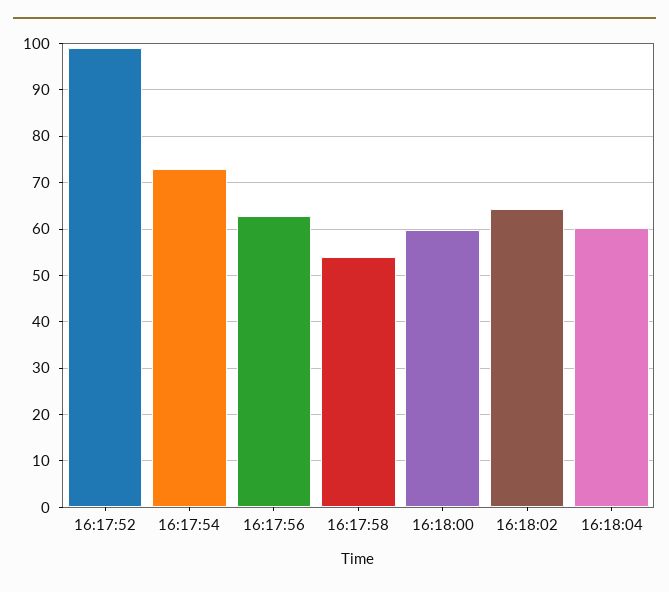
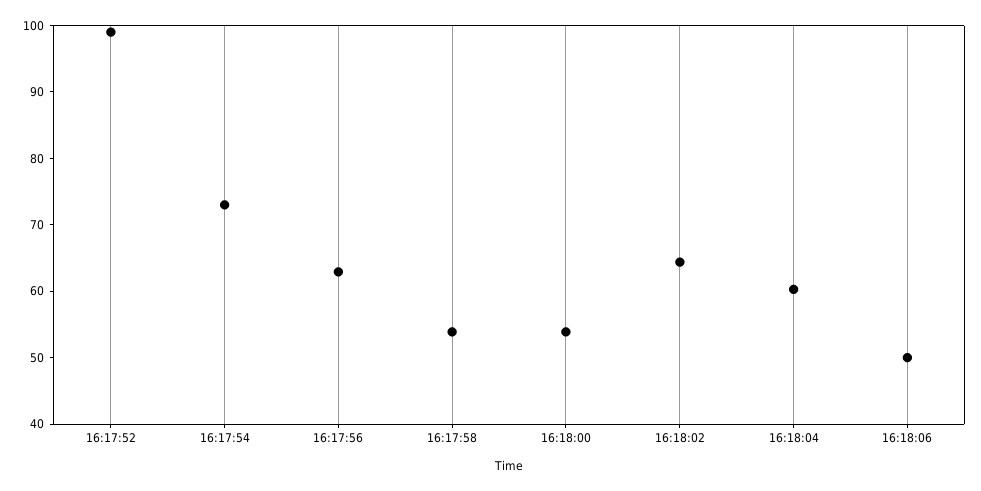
16:18:00: 60 -> 54
16:18:06: none -> 50

